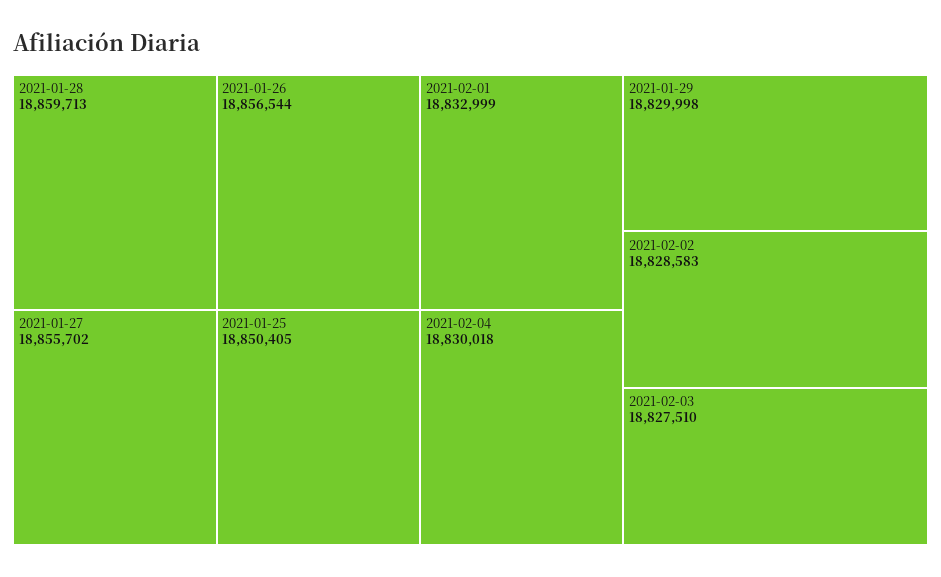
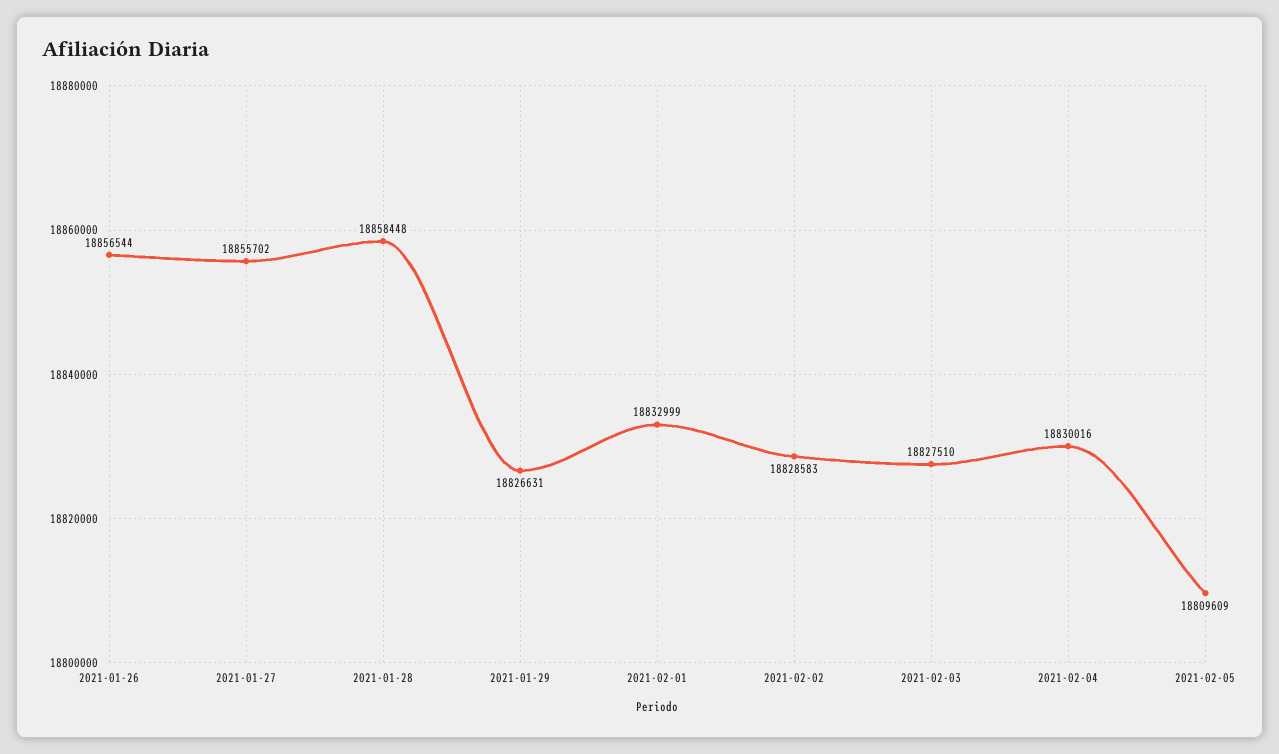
2021-01-28: 18859713 -> 18858448
2021-01-25: 18850405 -> none
2021-02-04: 18830018 -> 18830016
2021-01-29: 18829998 -> 18826631
2021-02-05: none -> 18809609

